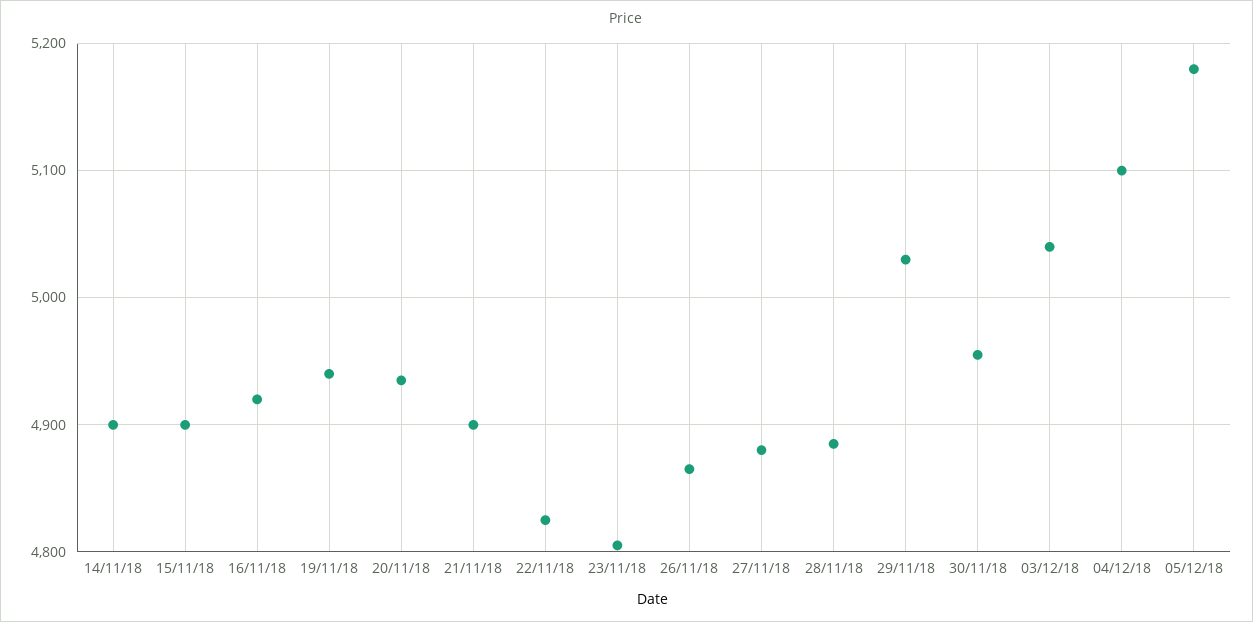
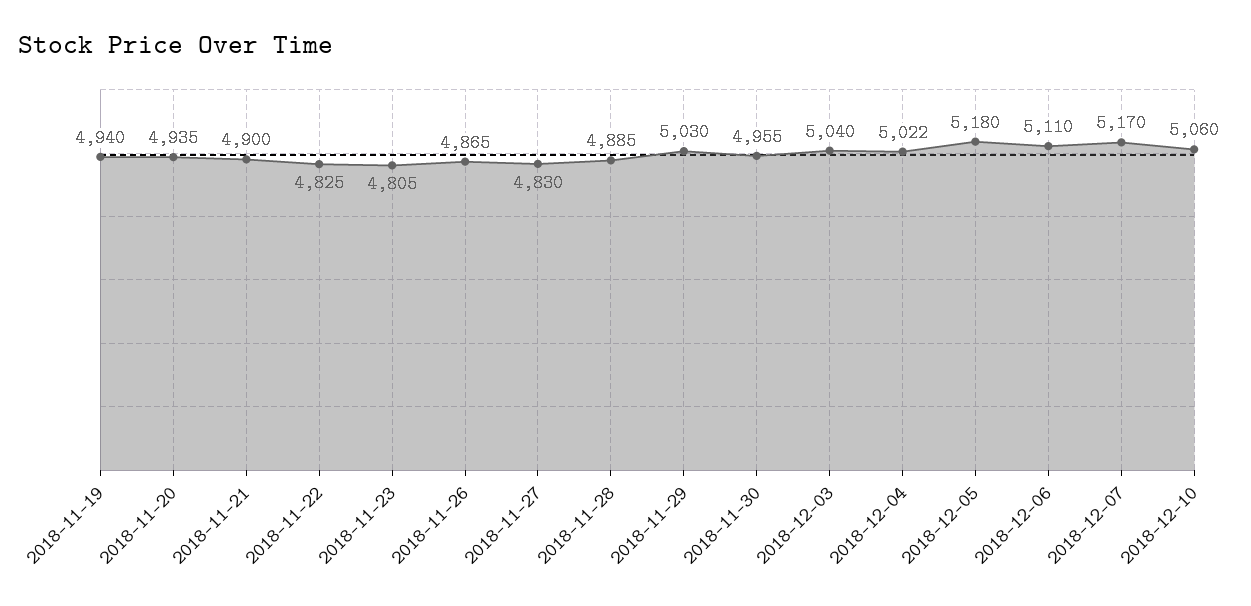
14/11/18: 4900 -> none
15/11/18: 4900 -> none
16/11/18: 4920 -> none
27/11/18: 4880 -> 4830
04/12/18: 5100 -> 5022
2018-12-06: none -> 5110
2018-12-07: none -> 5170
2018-12-10: none -> 5060

